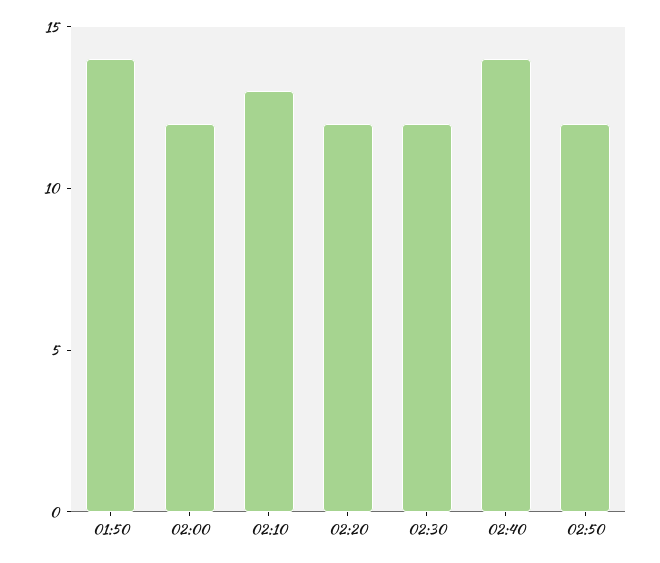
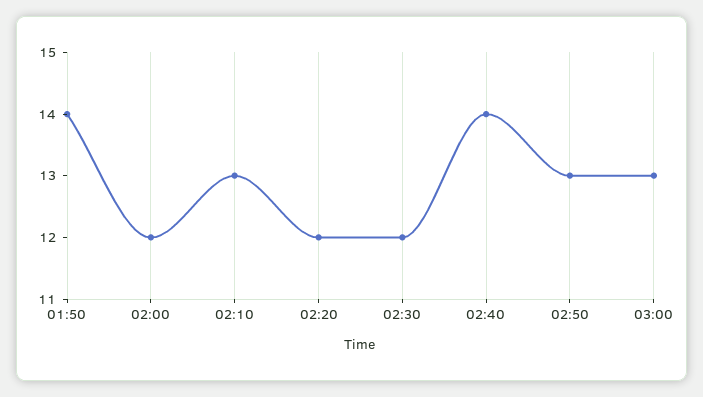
02:50: 12 -> 13
03:00: none -> 13

